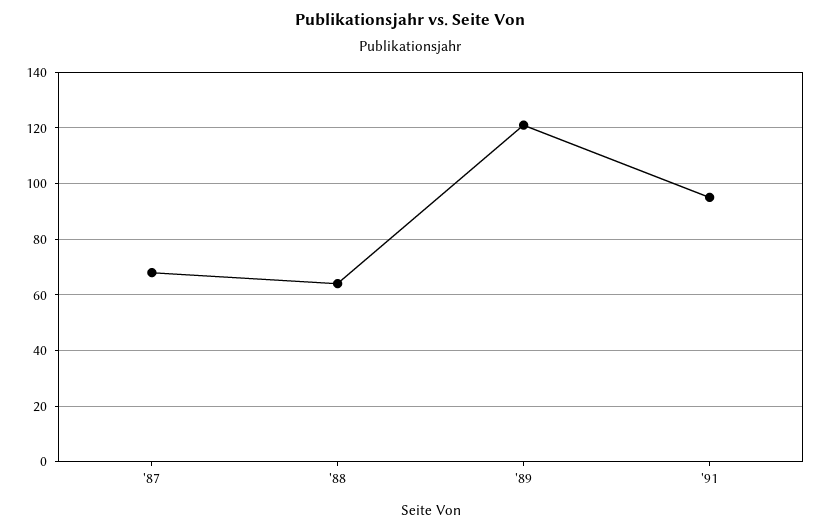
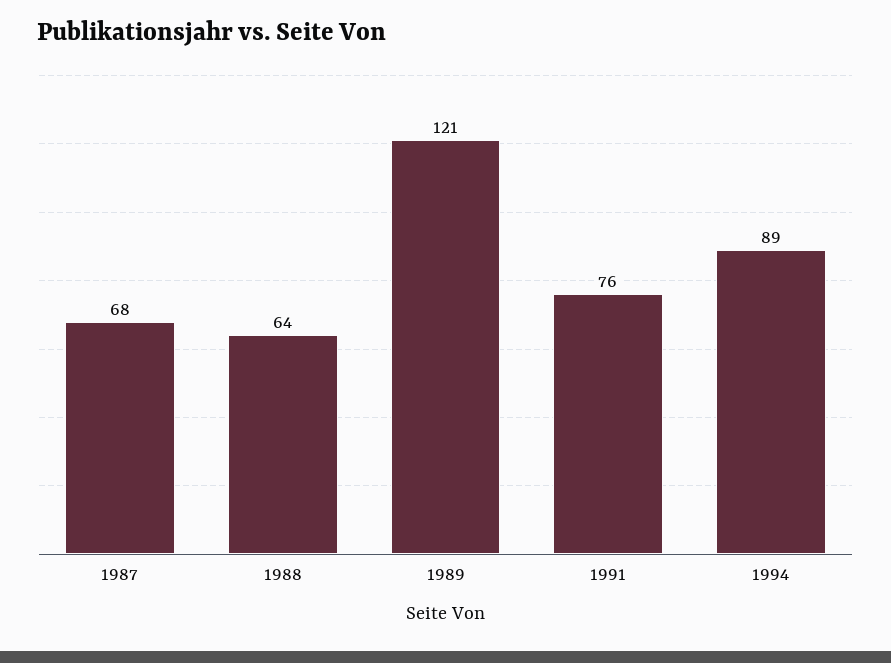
'91: 95 -> 76
1994: none -> 89

